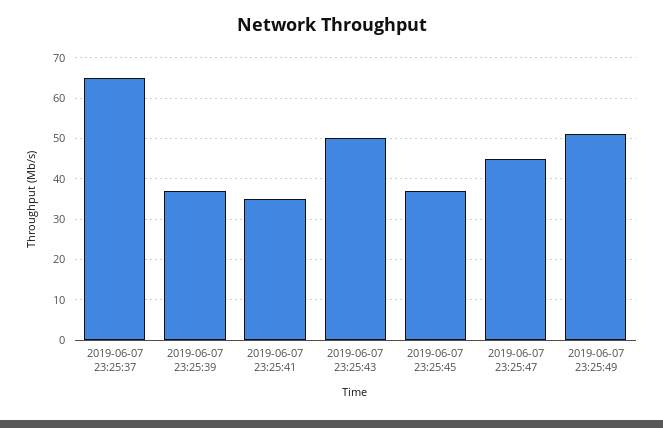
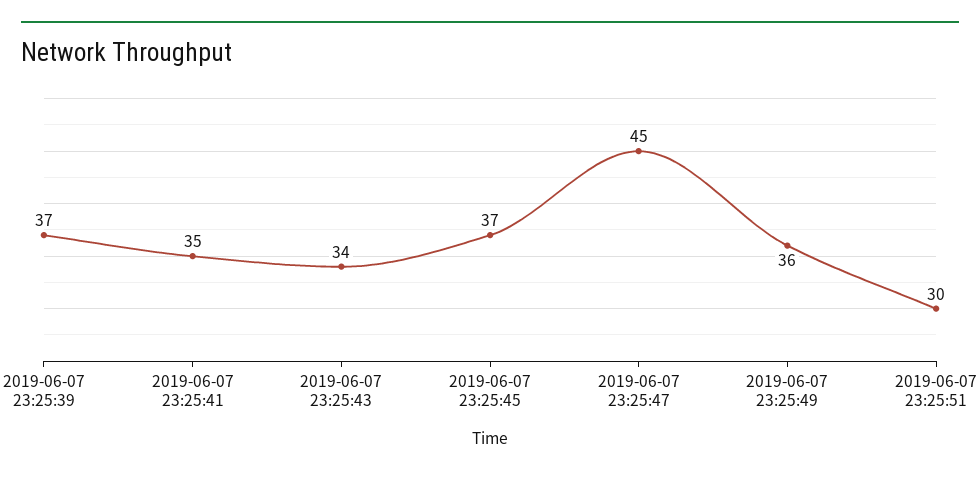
2019-06-07 23:25:37: 65 -> none
2019-06-07 23:25:43: 50 -> 34
2019-06-07 23:25:49: 50 -> 36
2019-06-07 23:25:51: none -> 30

